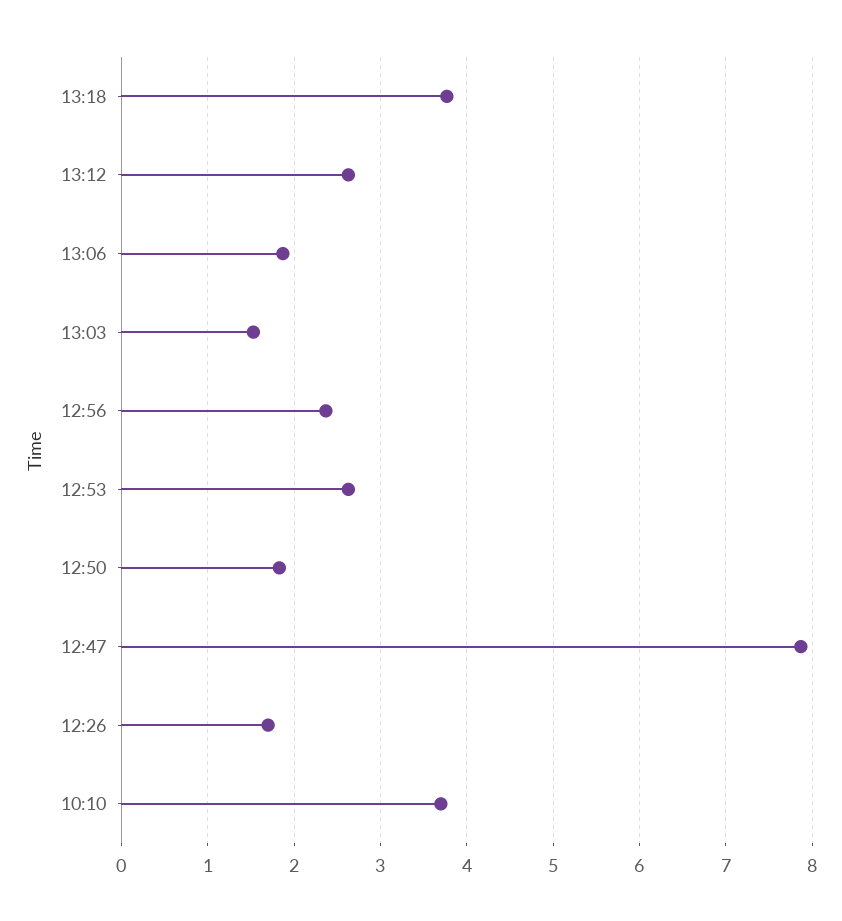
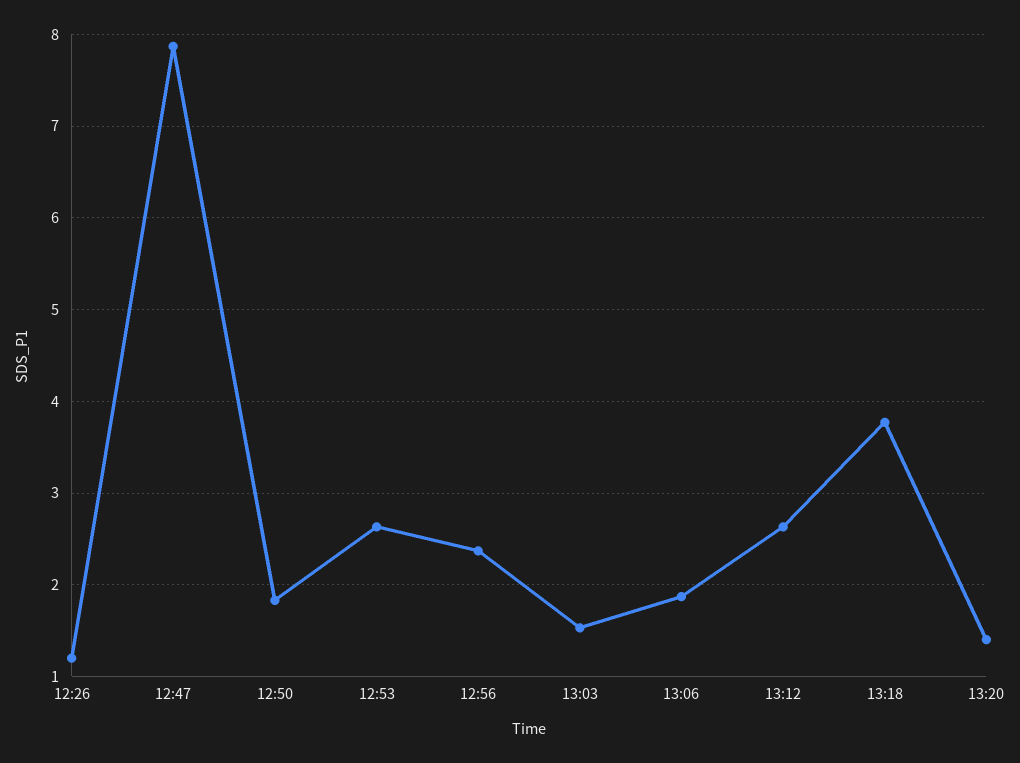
12:26: 1.7 -> 1.2
10:10: 3.7 -> none
13:20: none -> 1.4

